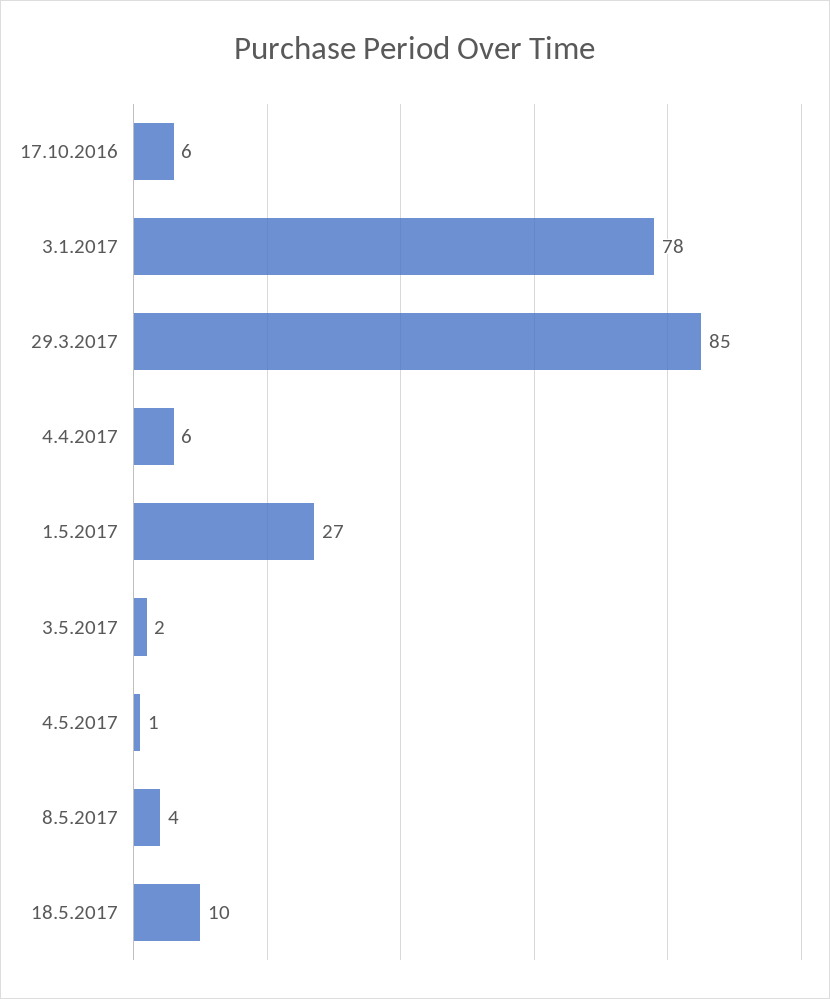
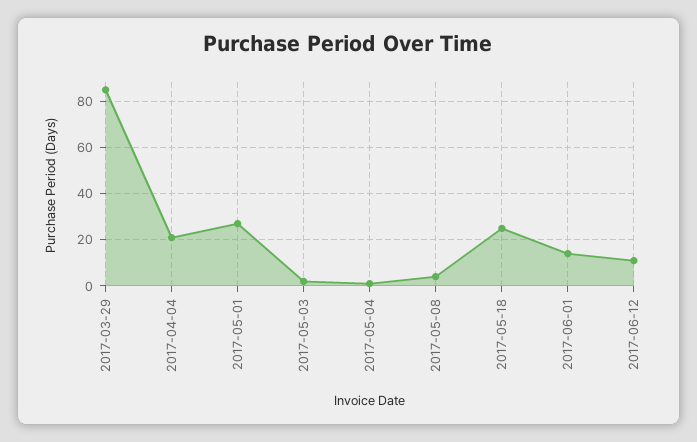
17.10.2016: 6 -> none
3.1.2017: 78 -> none
4.4.2017: 6 -> 20
18.5.2017: 10 -> 25
2017-06-01: none -> 15
2017-06-12: none -> 10

